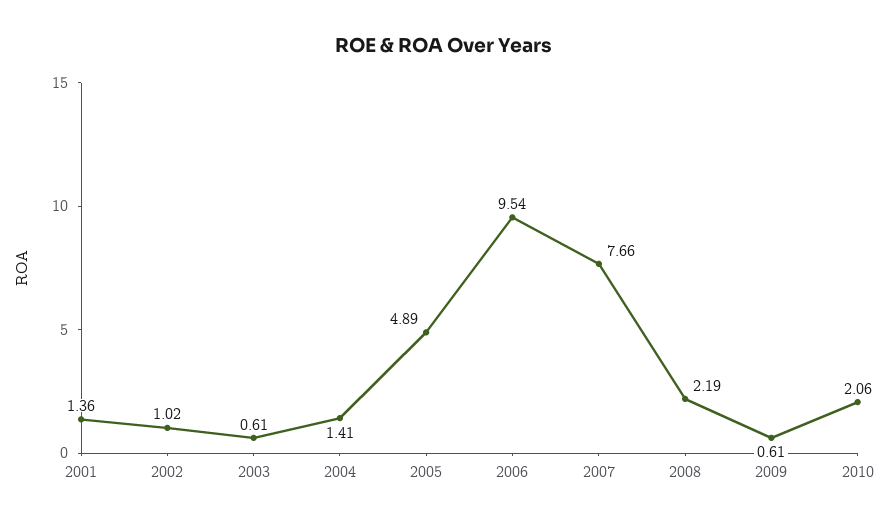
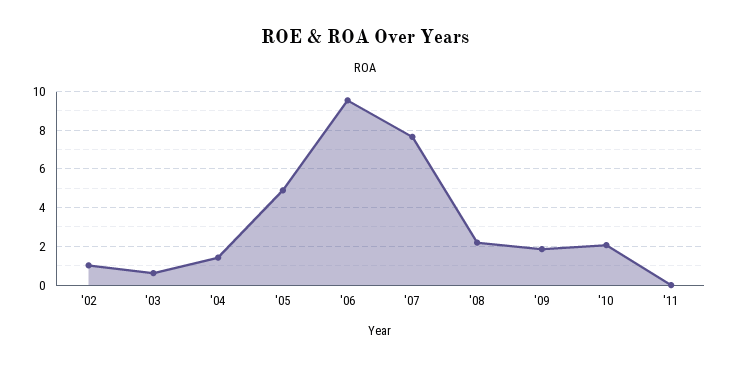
2001: 1.36 -> none
2009: 0.61 -> 2
'11: none -> 0

